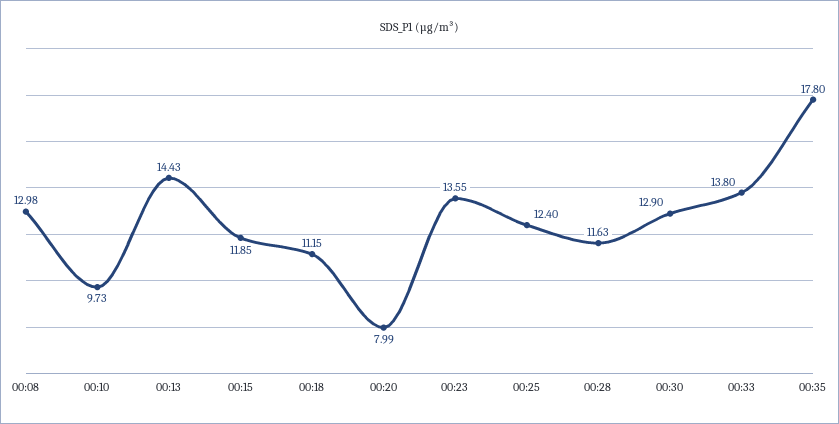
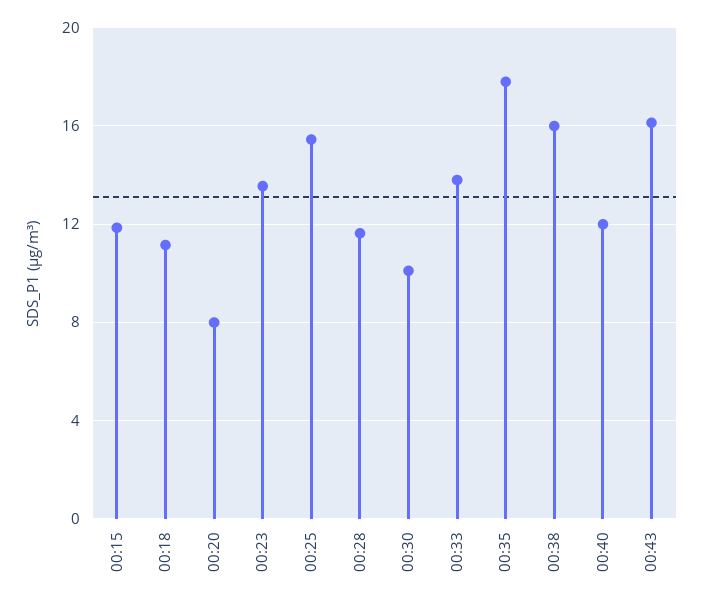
00:08: 12.98 -> none
00:10: 9.73 -> none
00:13: 14.43 -> none
00:25: 12.4 -> 15.5
00:30: 12.9 -> 10
00:38: none -> 16
00:40: none -> 12
00:43: none -> 16

